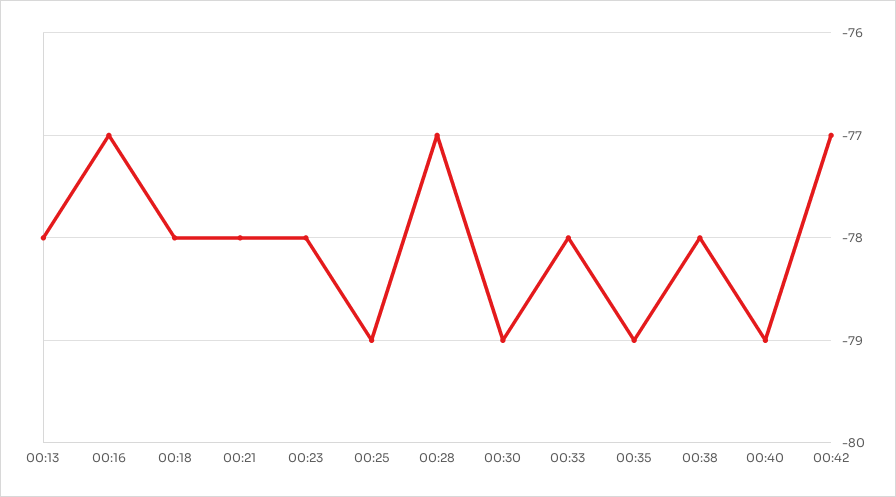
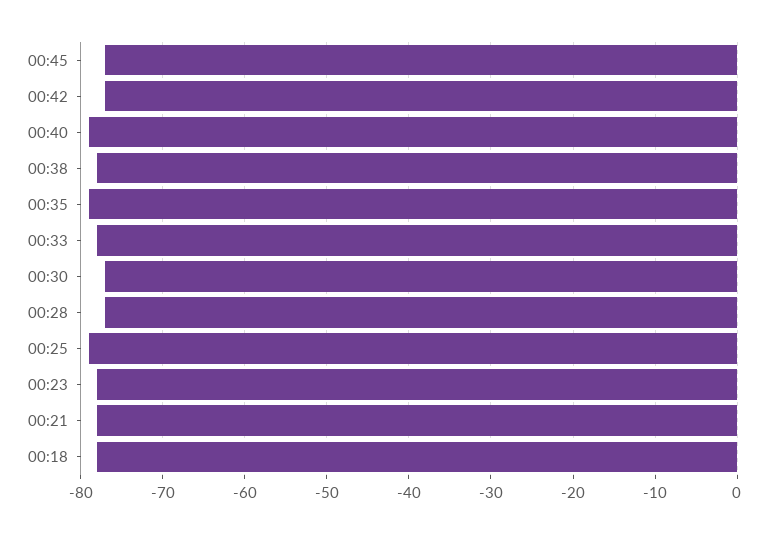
00:13: -78 -> none
00:16: -77 -> none
00:30: -79 -> -77
00:45: none -> -77

